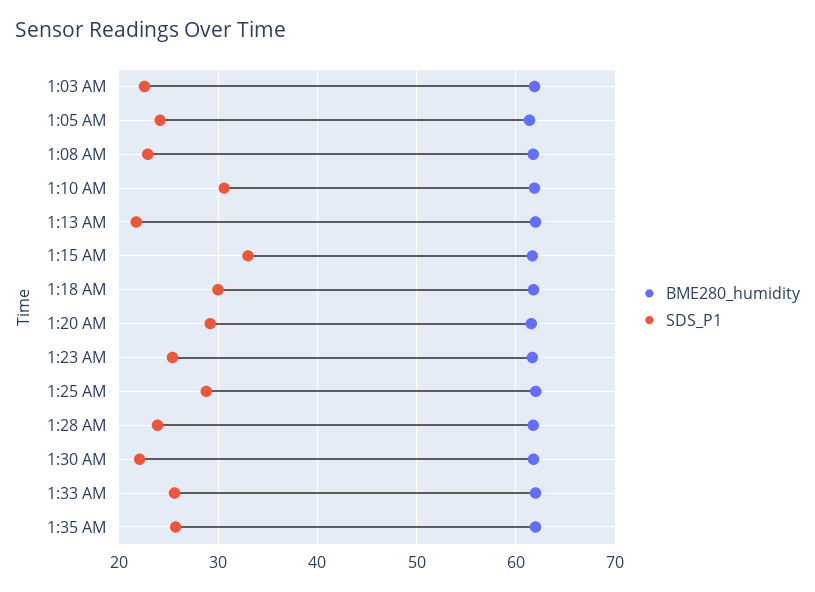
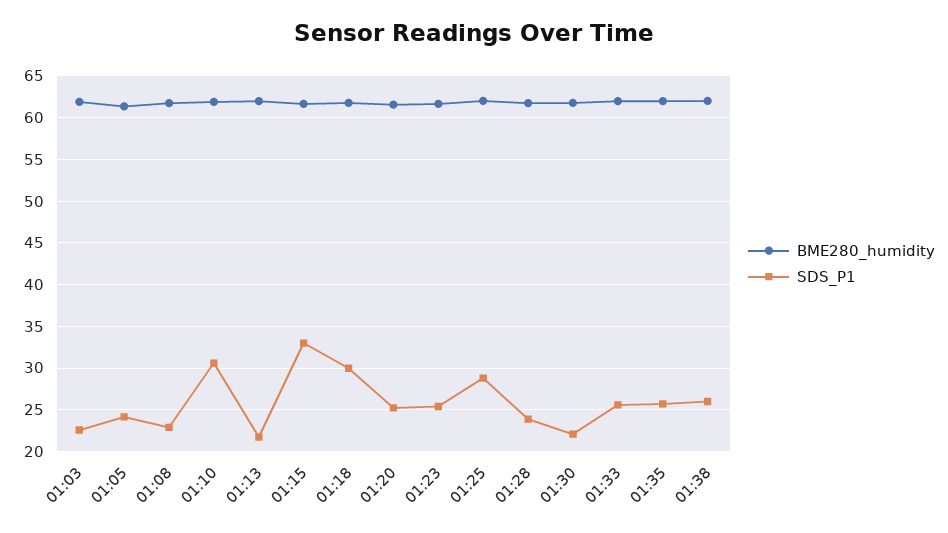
SDS_P1, 1:20 AM: 29 -> 25
BME280_humidity, 01:38: none -> 62
SDS_P1, 01:38: none -> 26

